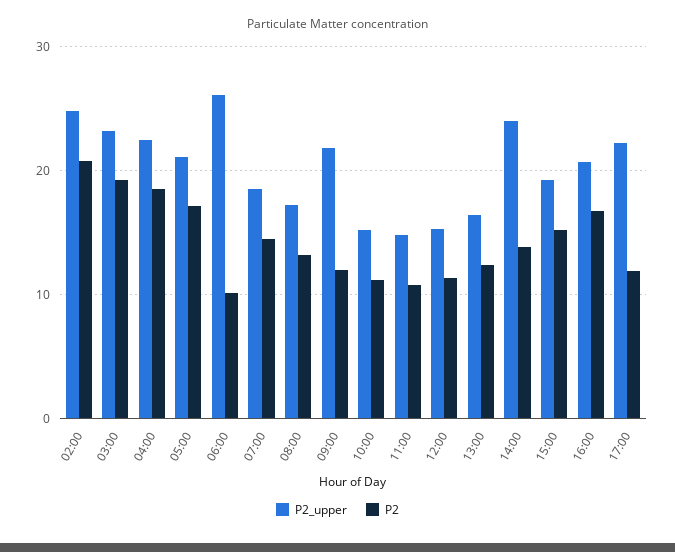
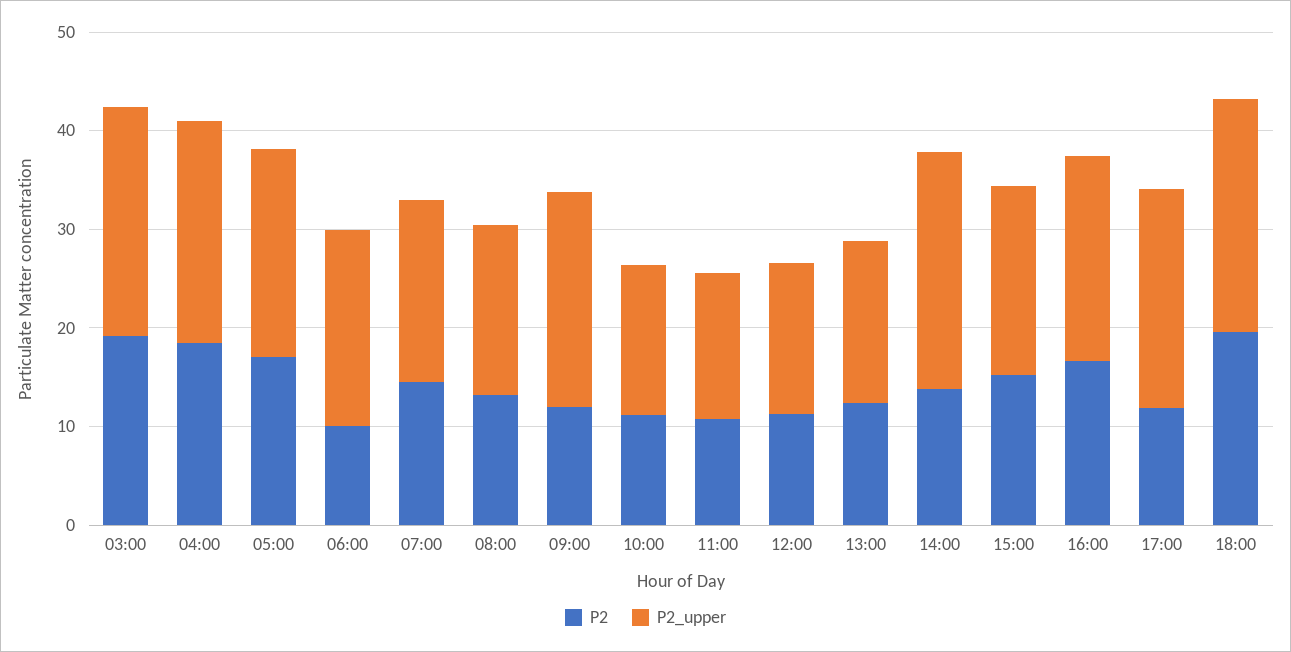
P2_upper, 02:00: 25 -> none
P2, 02:00: 21 -> none
P2_upper, 06:00: 26 -> 20
P2, 18:00: none -> 20
P2_upper, 18:00: none -> 24

